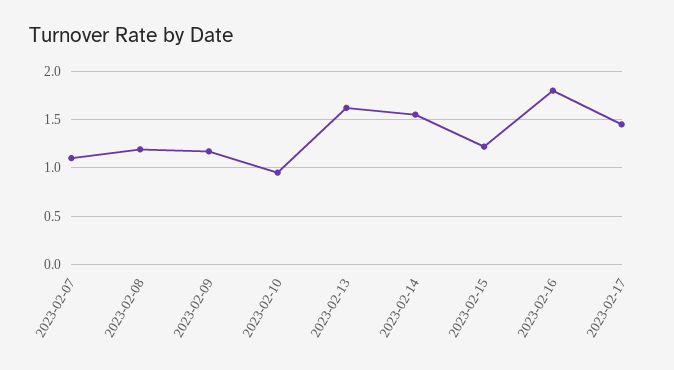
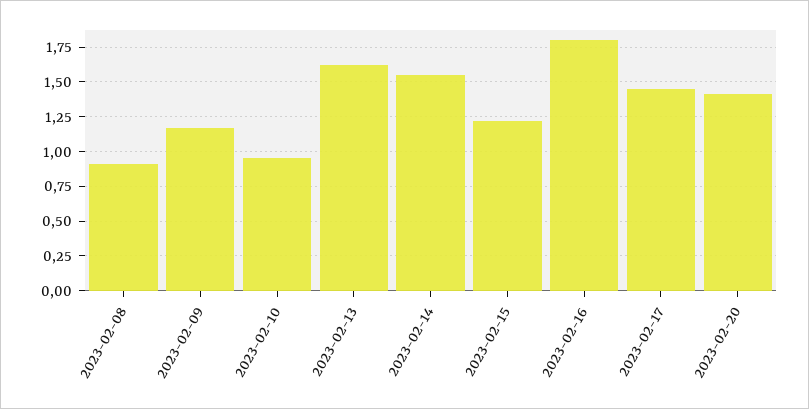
2023-02-07: 1.1 -> none
2023-02-08: 1.2 -> 0.9
2023-02-20: none -> 1.4

